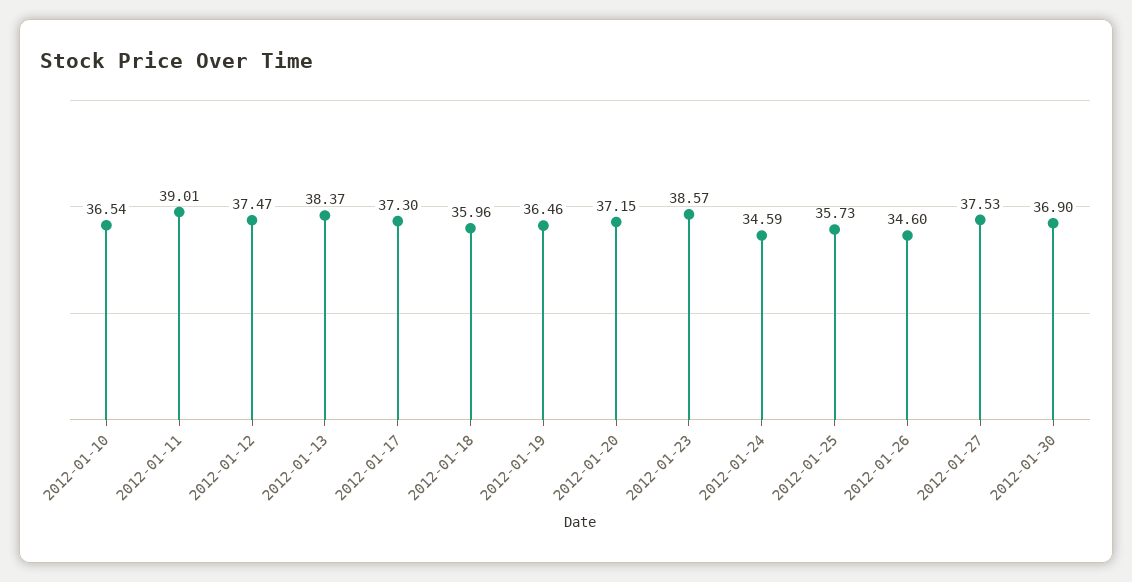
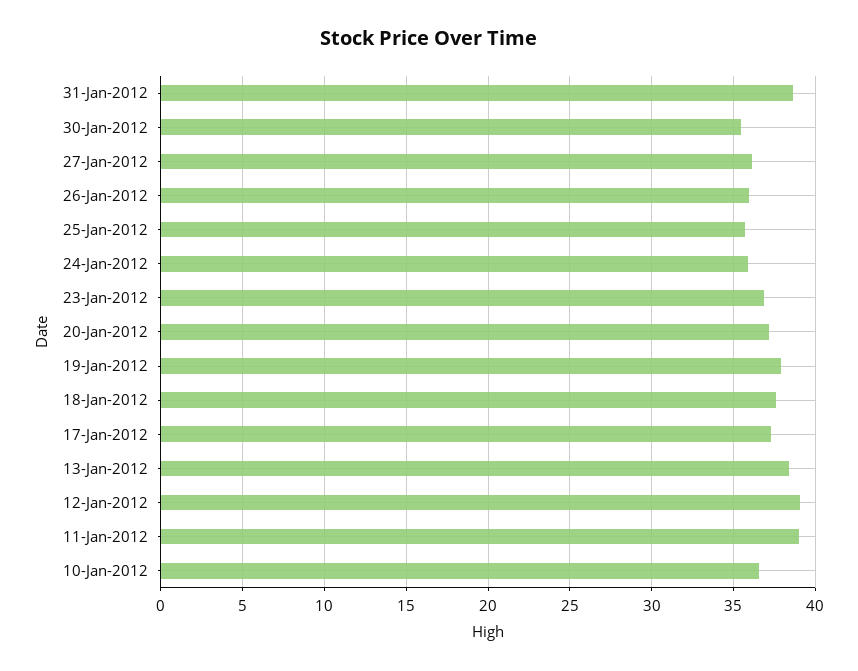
2012-01-12: 37.47 -> 39
2012-01-18: 35.96 -> 37.5
2012-01-19: 36.46 -> 38
2012-01-23: 38.57 -> 37
2012-01-24: 34.59 -> 36
2012-01-26: 34.6 -> 36
2012-01-27: 37.53 -> 36
2012-01-30: 36.9 -> 35.5
31-Jan-2012: none -> 38.5

